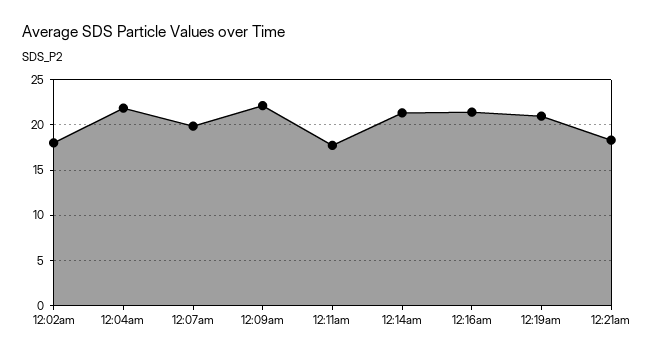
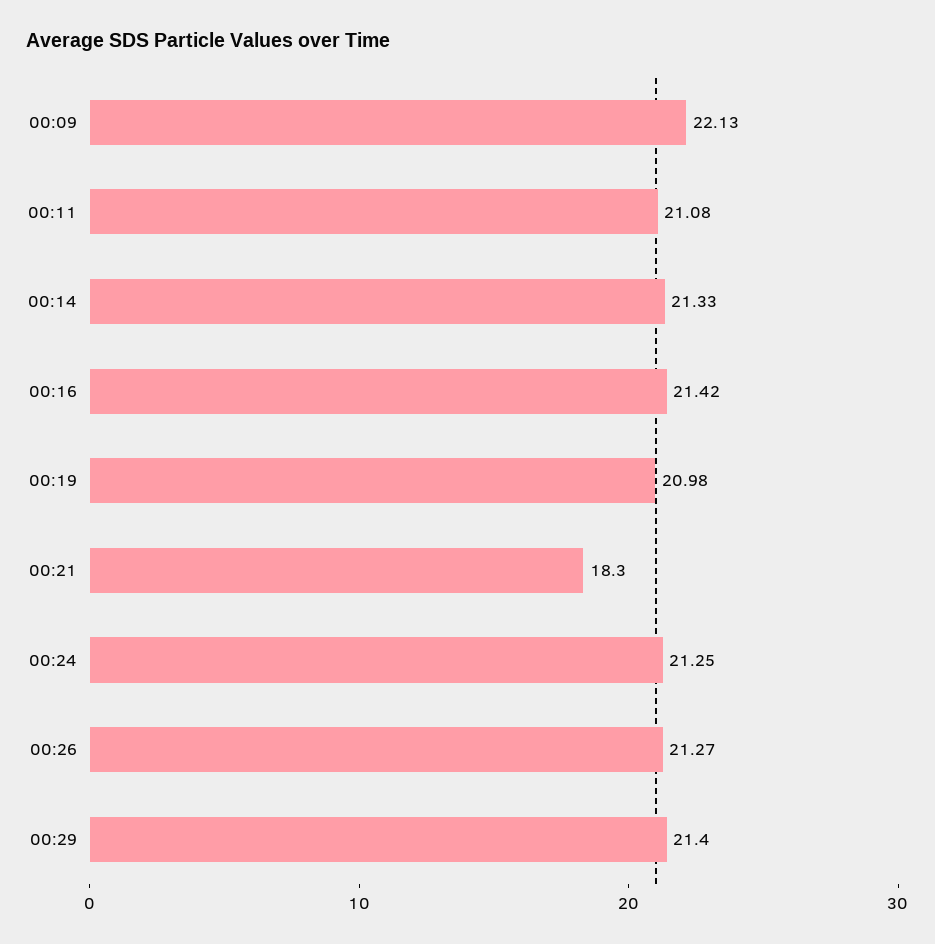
12:02am: 18 -> none
12:04am: 22 -> none
12:07am: 20 -> none
12:11am: 18 -> 21.08
00:24: none -> 21.25
00:26: none -> 21.27
00:29: none -> 21.4

